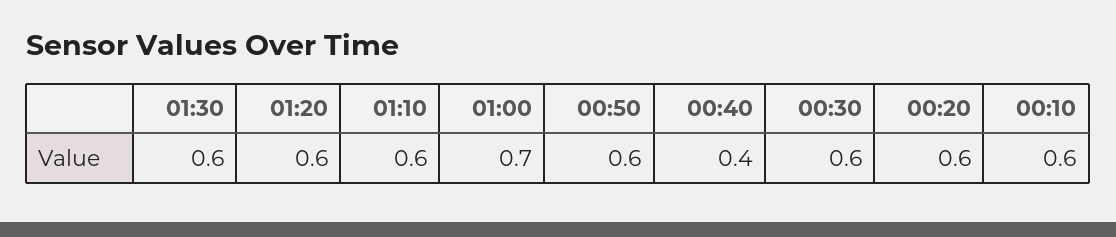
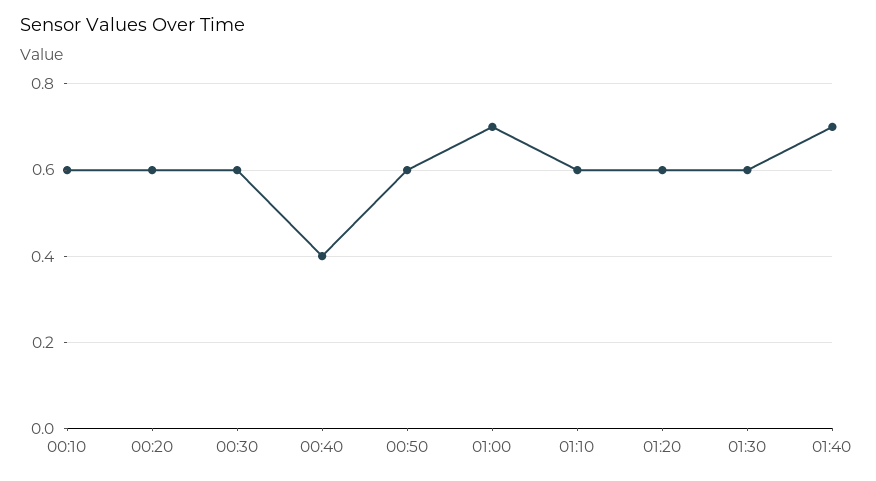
01:40: none -> 0.7

